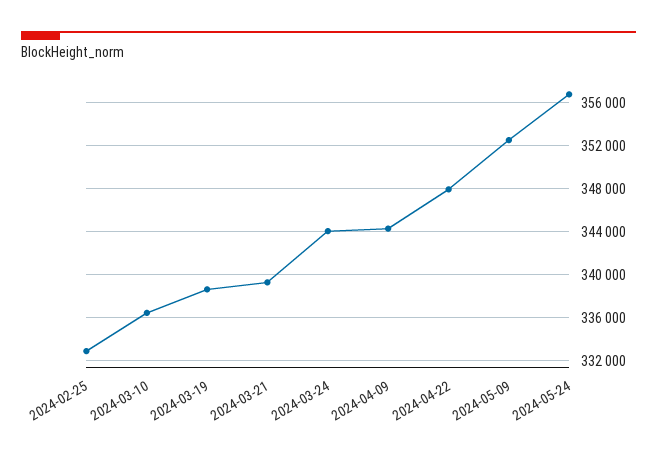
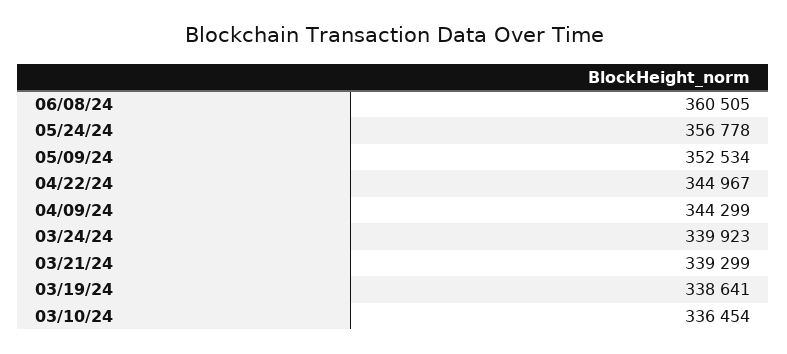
2024-02-25: 333000 -> none
2024-03-24: 344000 -> 339923
2024-04-22: 348000 -> 344967
06/08/24: none -> 360505

